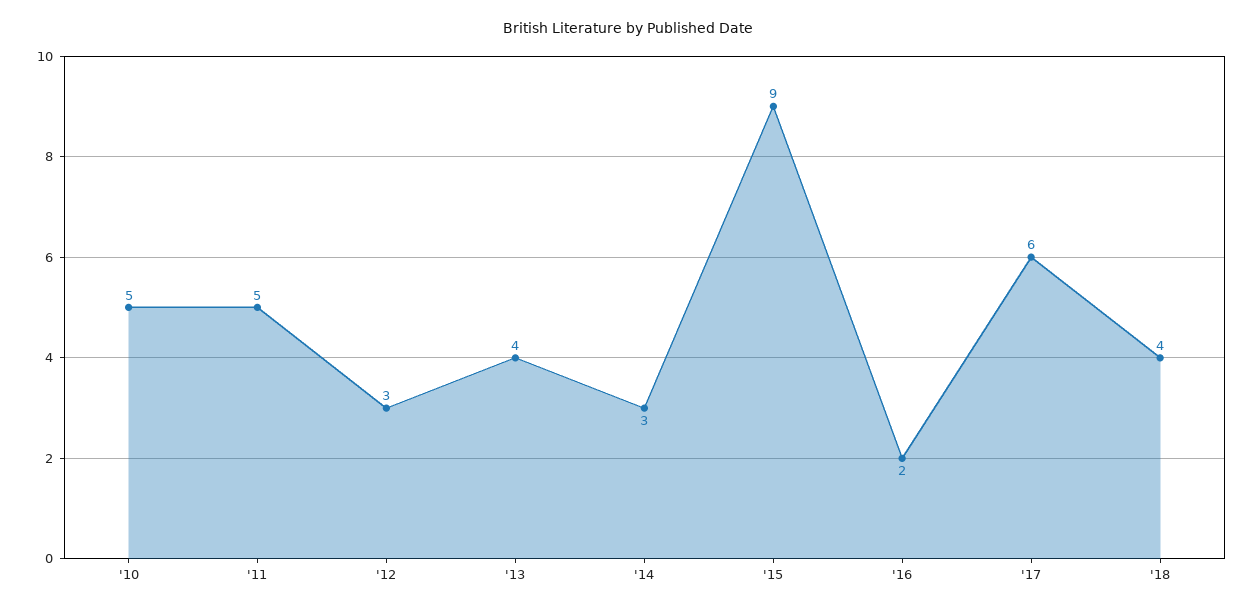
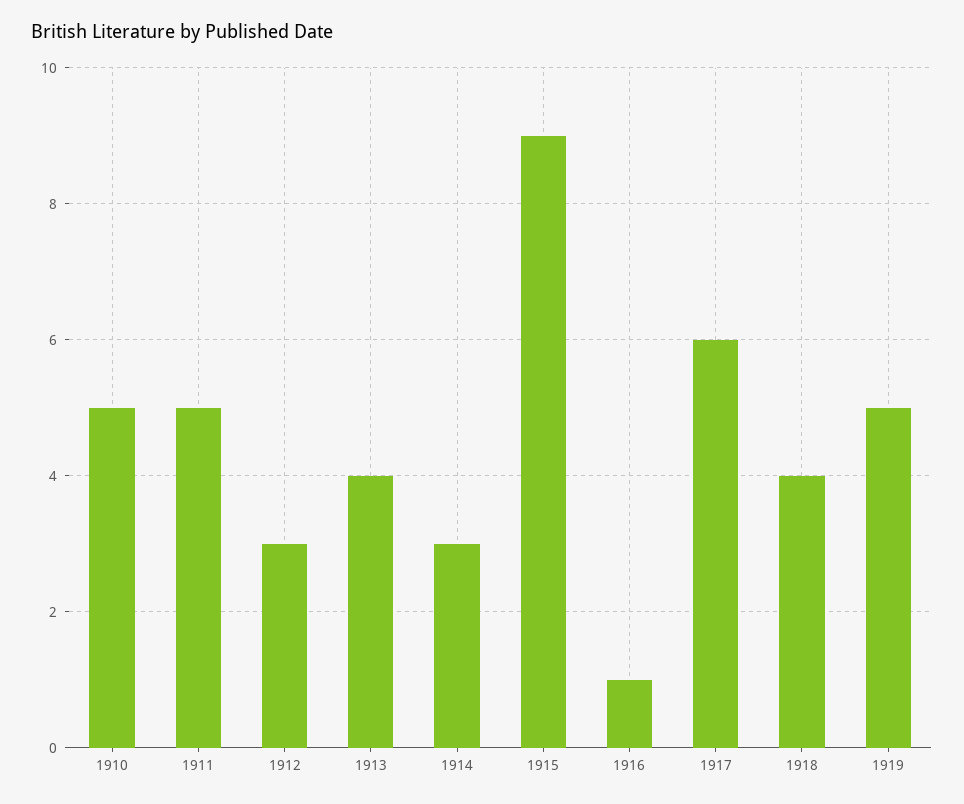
'16: 2 -> 1
1919: none -> 5

